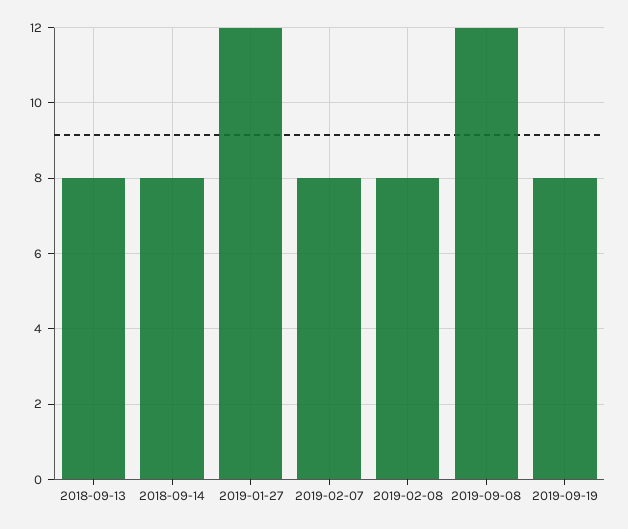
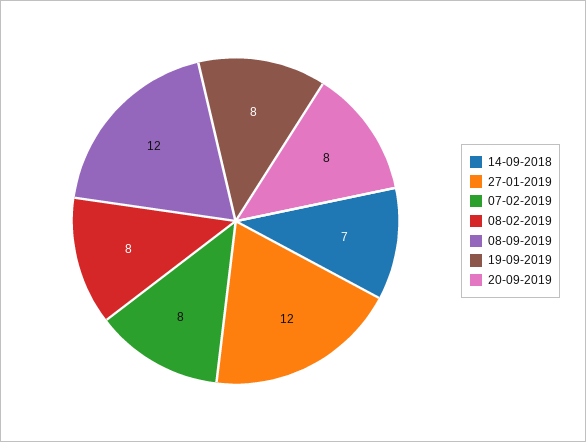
2018-09-13: 8 -> none
2018-09-14: 8 -> 7
20-09-2019: none -> 8

